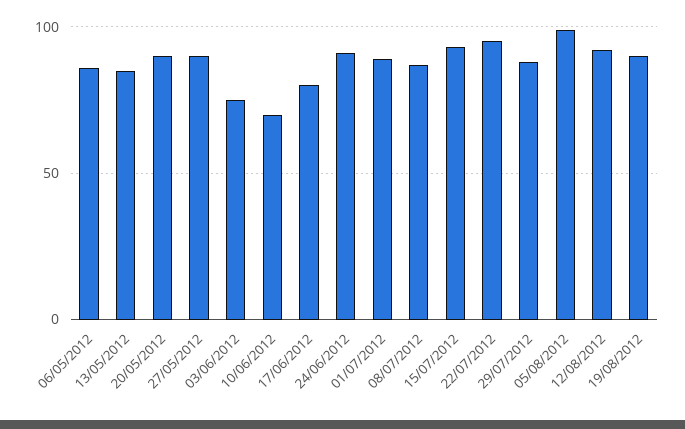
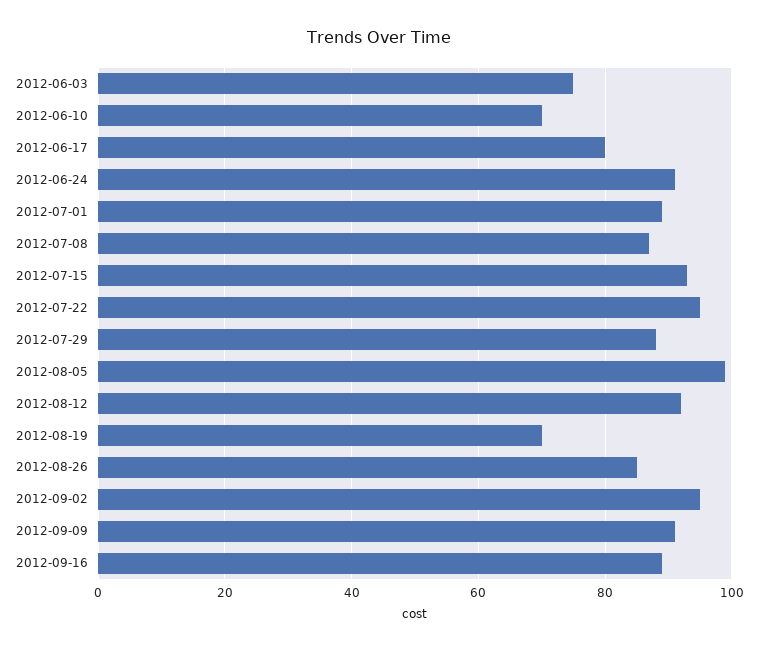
06/05/2012: 85 -> none
13/05/2012: 85 -> none
20/05/2012: 90 -> none
27/05/2012: 90 -> none
19/08/2012: 90 -> 70
2012-08-26: none -> 85
2012-09-02: none -> 95
2012-09-09: none -> 90
2012-09-16: none -> 90

